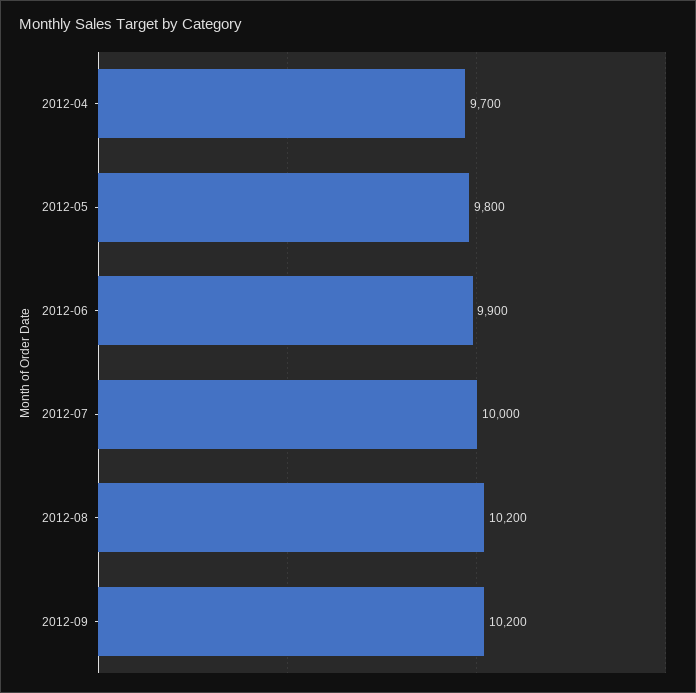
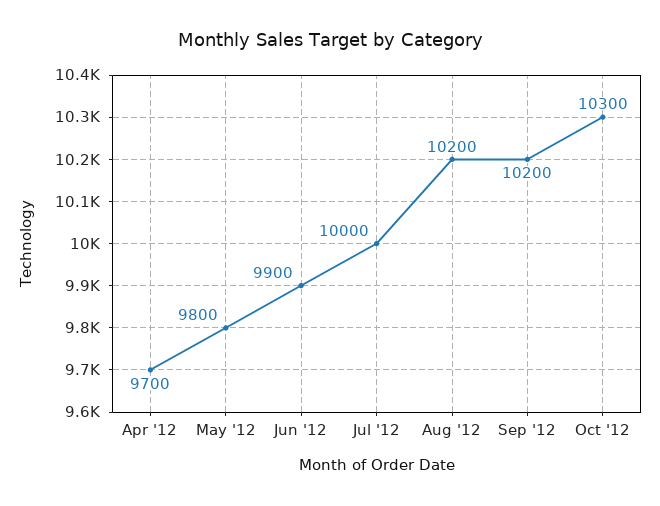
Oct '12: none -> 10300

